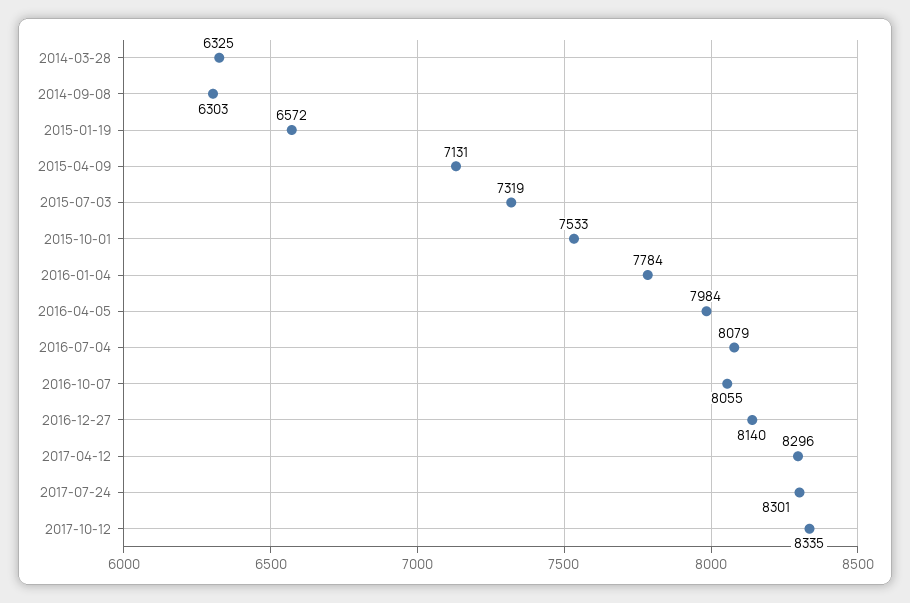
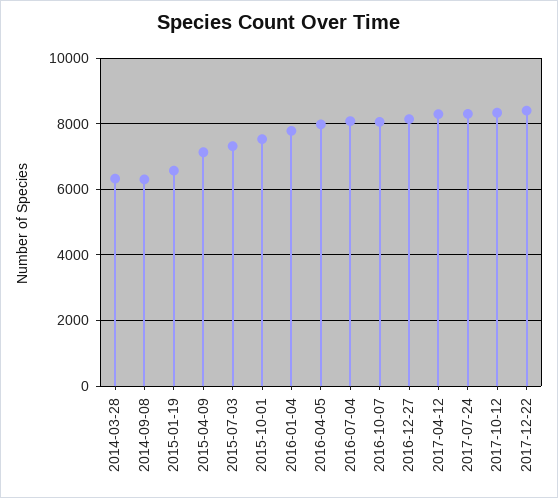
2017-12-22: none -> 8400

